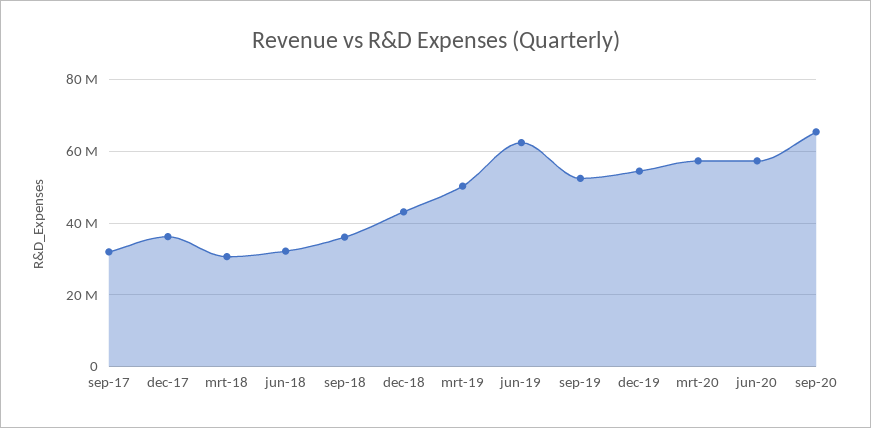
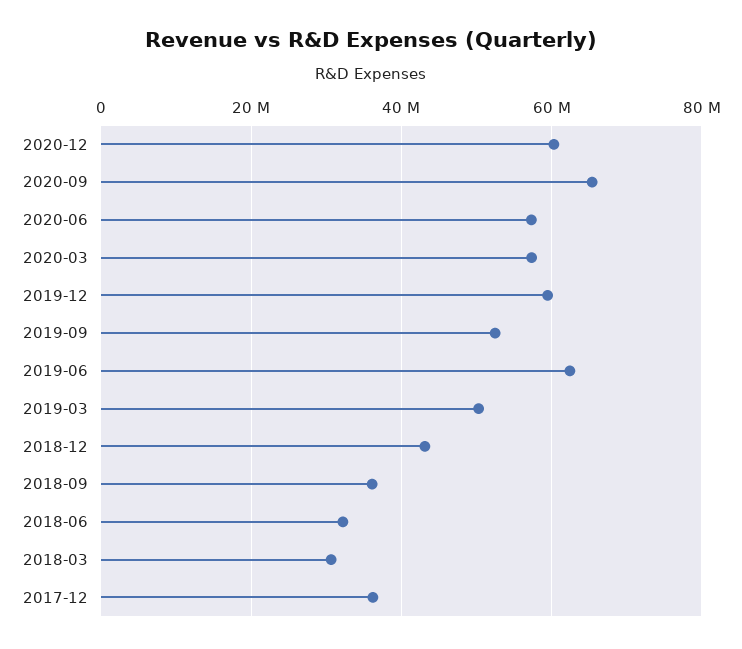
sep-17: 32000000 -> none
dec-19: 54000000 -> 60000000
2020-12: none -> 60000000

